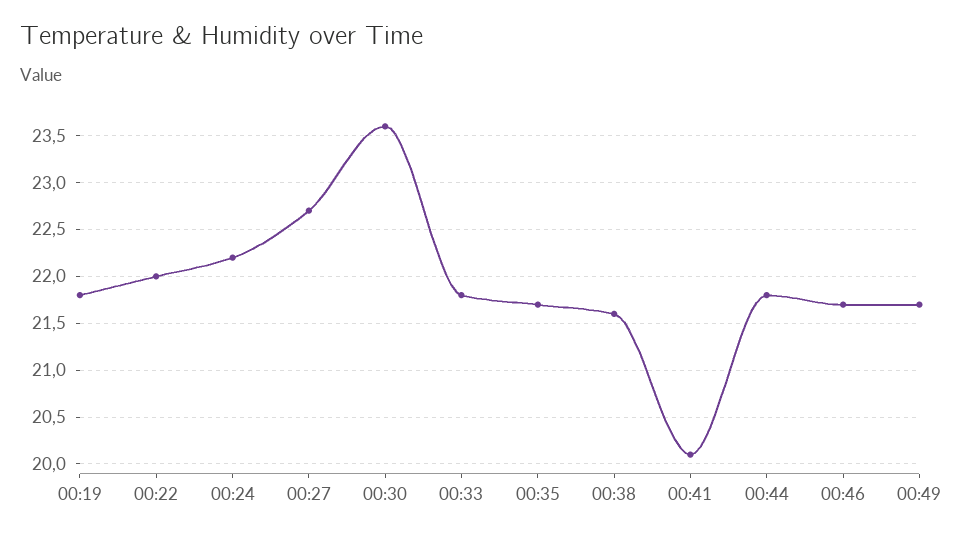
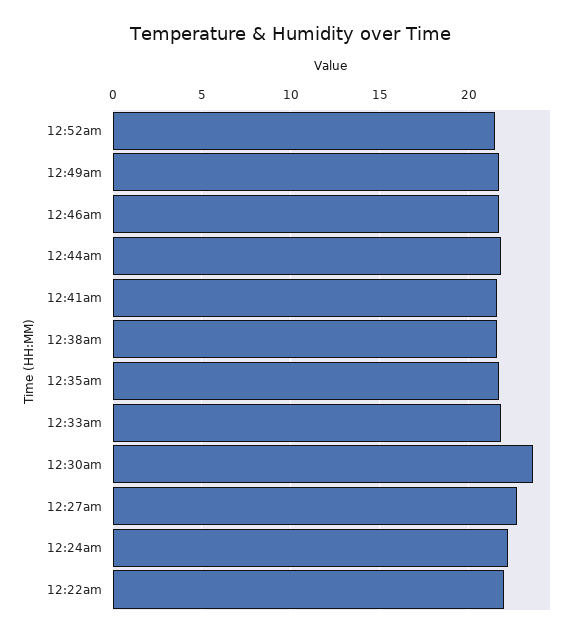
00:19: 21.8 -> none
00:41: 20.1 -> 21.5
12:52am: none -> 21.5

